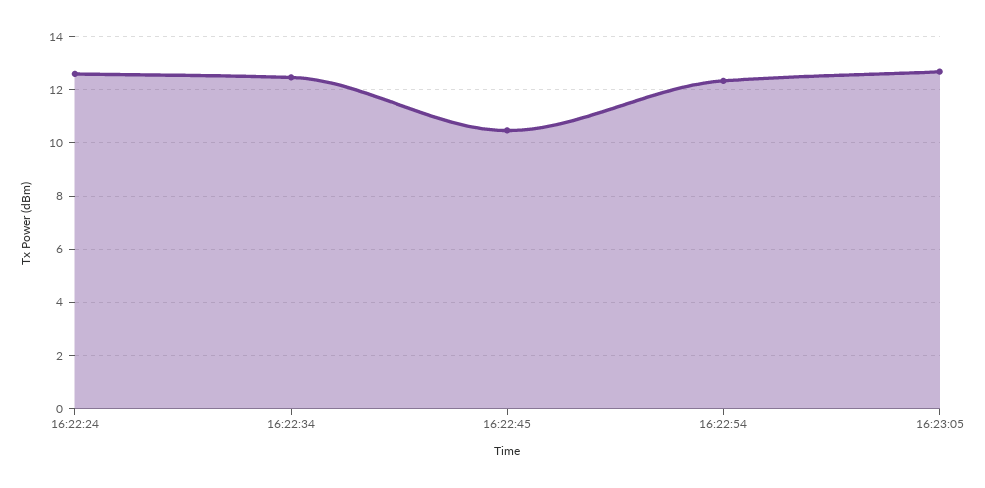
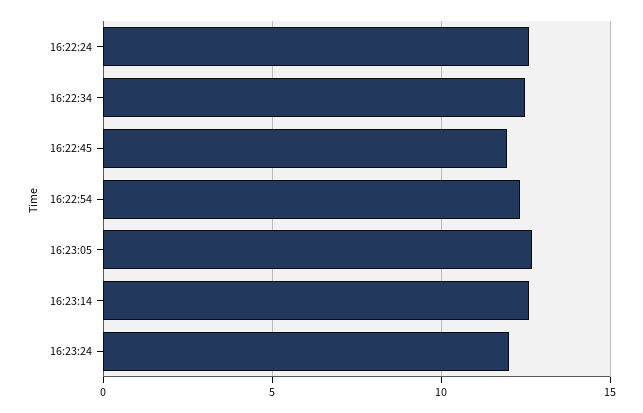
16:22:45: 10.5 -> 12
16:23:14: none -> 12.5
16:23:24: none -> 12

